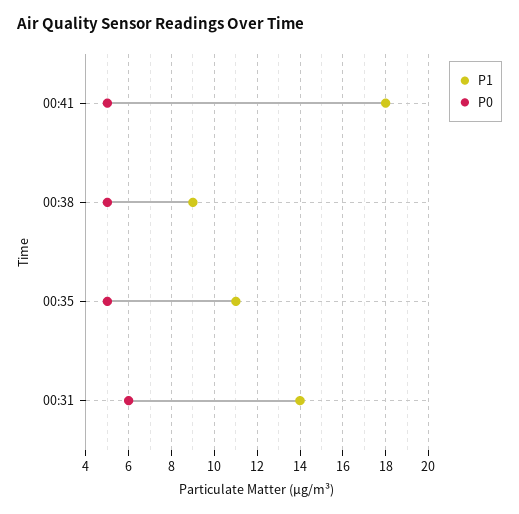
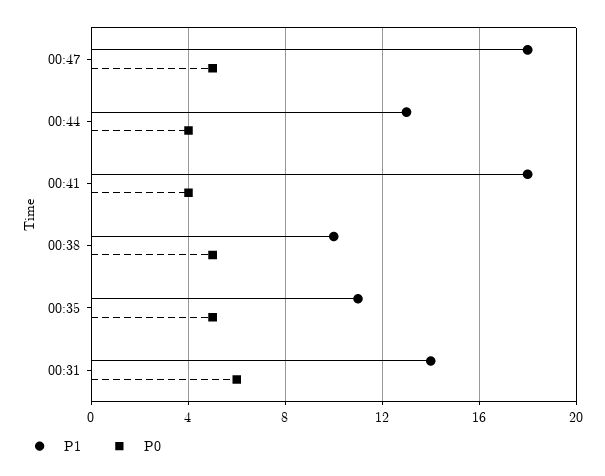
P0, 00:41: 5 -> 4
P1, 00:38: 9 -> 10
P1, 00:47: none -> 18
P0, 00:47: none -> 5
P1, 00:44: none -> 13
P0, 00:44: none -> 4

